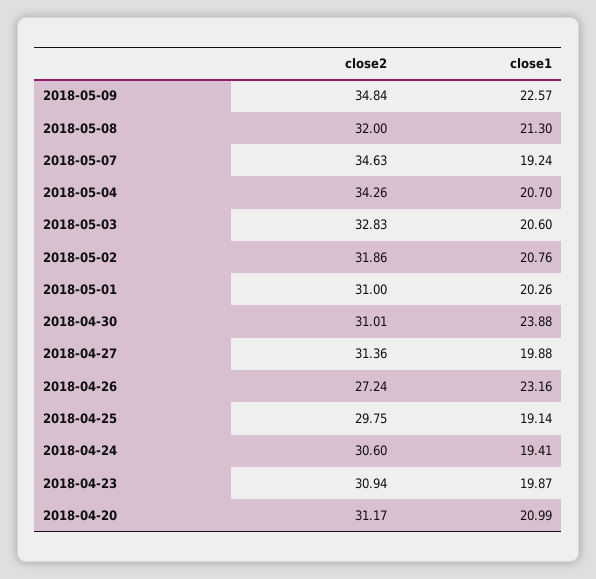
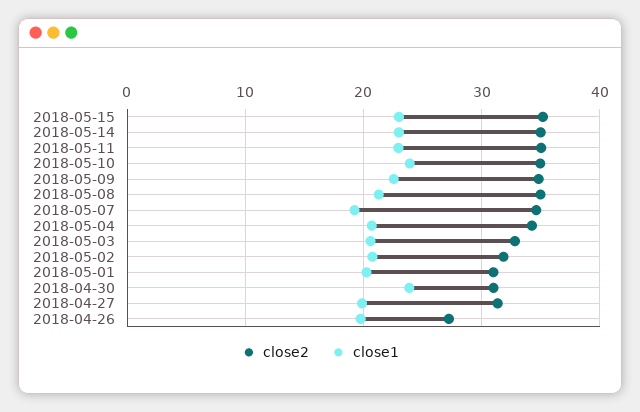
close2, 2018-05-08: 32 -> 35
close1, 2018-04-26: 23.16 -> 20
close2, 2018-04-25: 29.75 -> none
close1, 2018-04-25: 19.14 -> none
close2, 2018-04-24: 30.6 -> none
close1, 2018-04-24: 19.41 -> none
close2, 2018-04-23: 30.94 -> none
close1, 2018-04-23: 19.87 -> none
close2, 2018-04-20: 31.17 -> none
close1, 2018-04-20: 20.99 -> none
close2, 2018-05-15: none -> 35
close1, 2018-05-15: none -> 23
close2, 2018-05-14: none -> 35
close1, 2018-05-14: none -> 23
close2, 2018-05-11: none -> 35
close1, 2018-05-11: none -> 23
close2, 2018-05-10: none -> 35
close1, 2018-05-10: none -> 24

